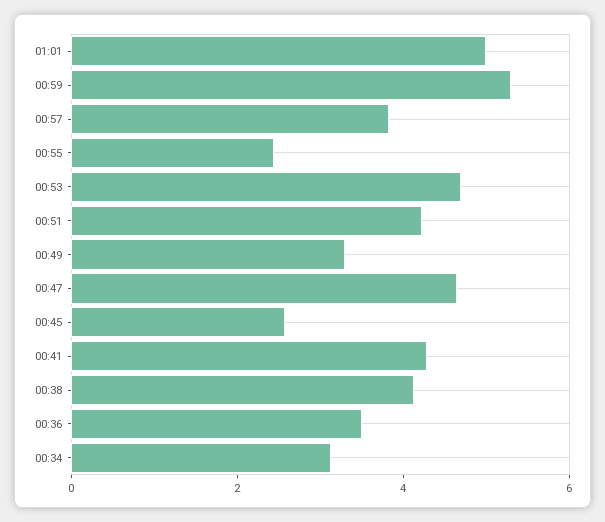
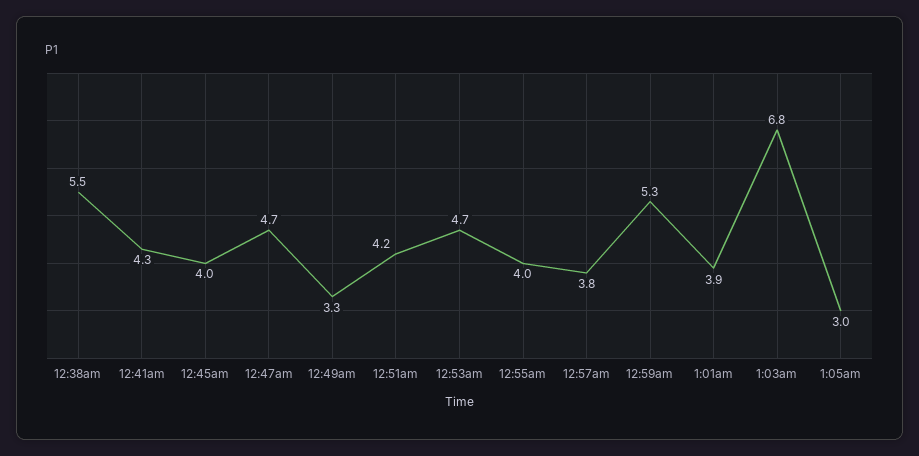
01:01: 5 -> 3.9
00:55: 2.5 -> 4
00:45: 2.5 -> 4
00:38: 4 -> 5.5
00:36: 3.5 -> none
00:34: 3 -> none
1:03am: none -> 6.8
1:05am: none -> 3

